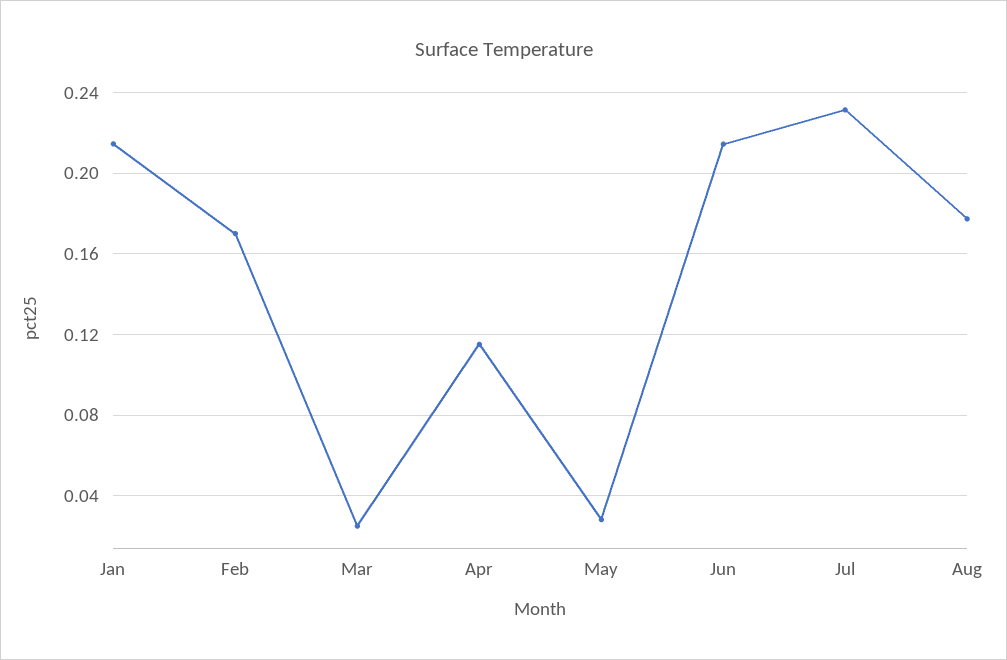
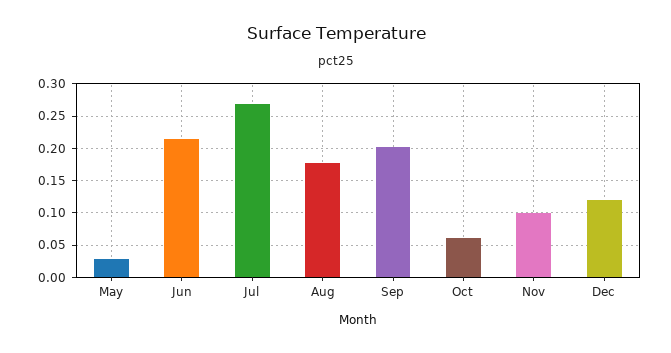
Jan: 0.215 -> none
Feb: 0.17 -> none
Mar: 0.025 -> none
Apr: 0.115 -> none
Jul: 0.23 -> 0.27
Sep: none -> 0.2
Oct: none -> 0.06
Nov: none -> 0.1
Dec: none -> 0.12

